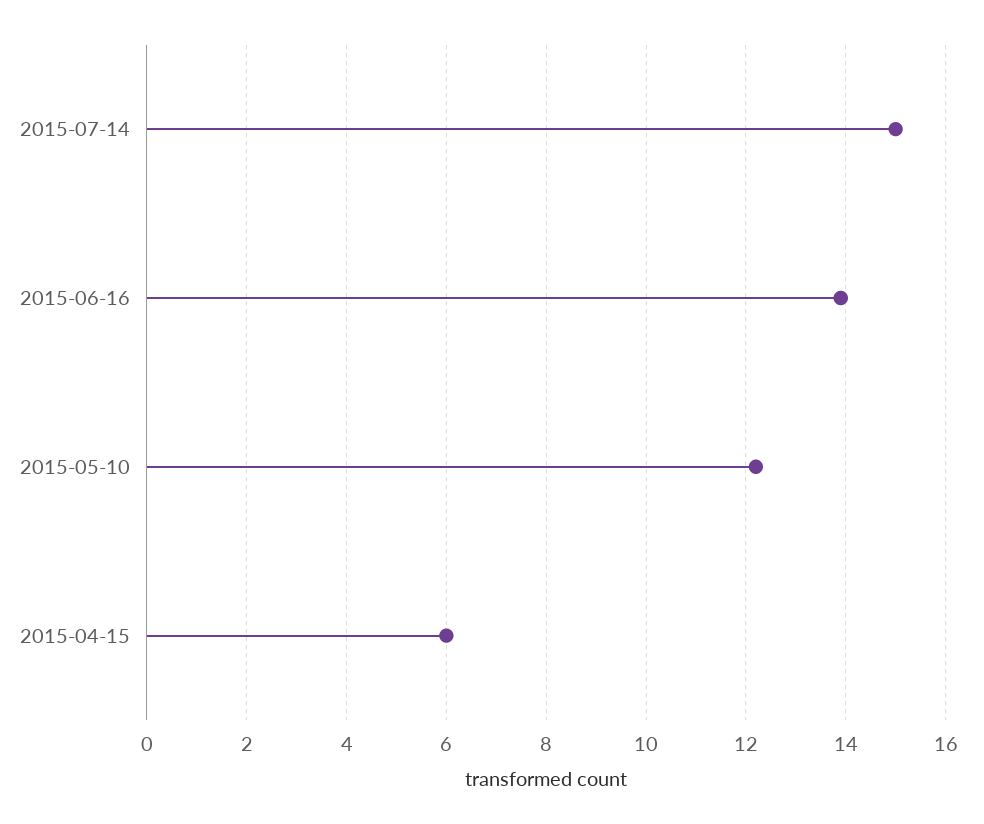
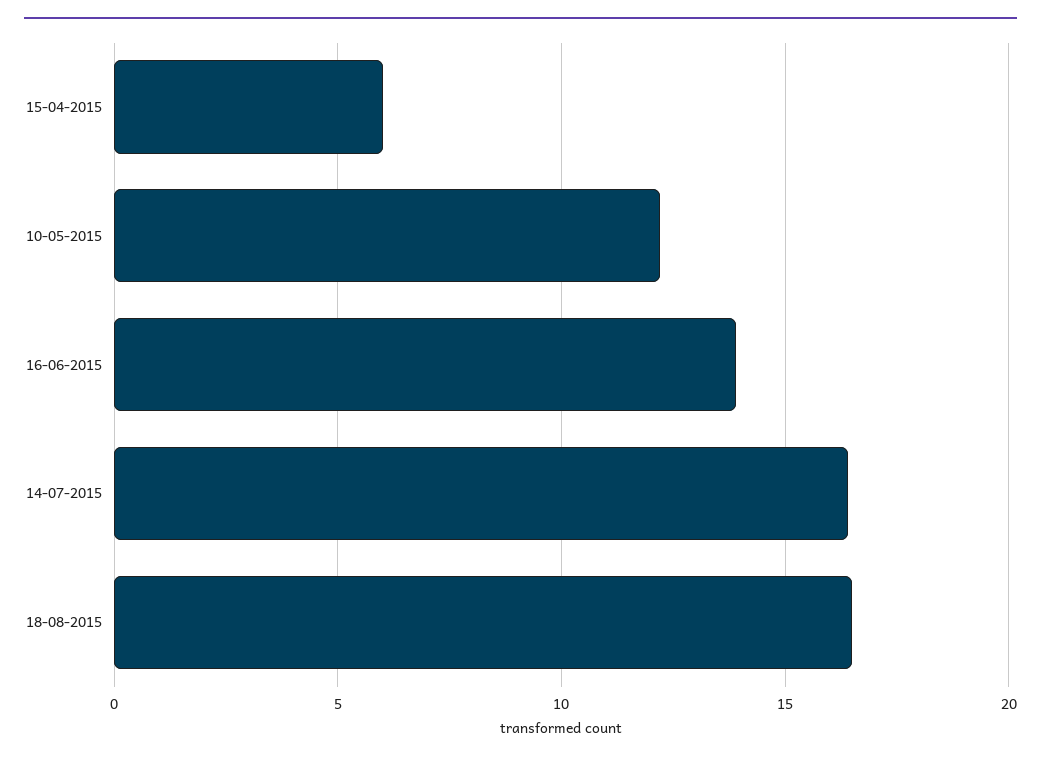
2015-07-14: 15 -> 16.5
18-08-2015: none -> 16.5

